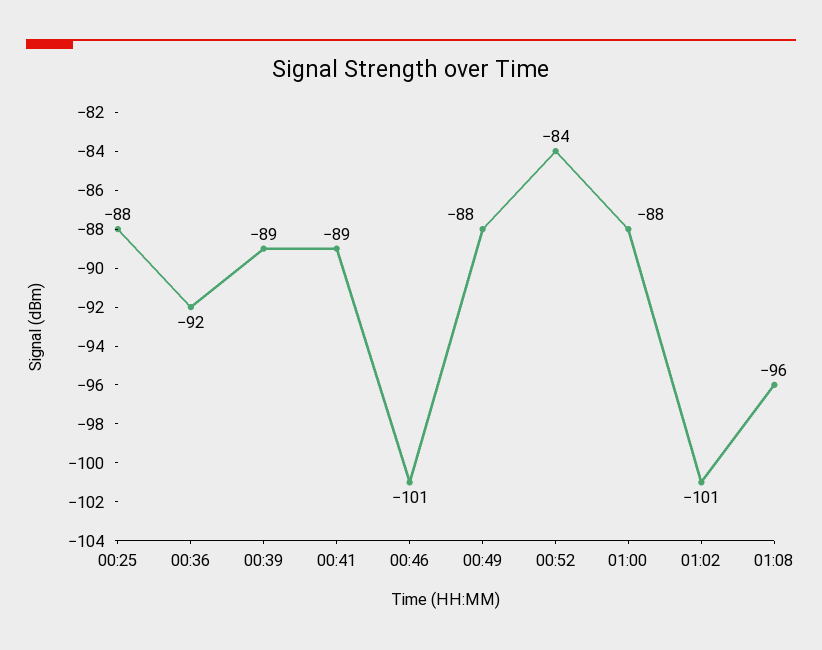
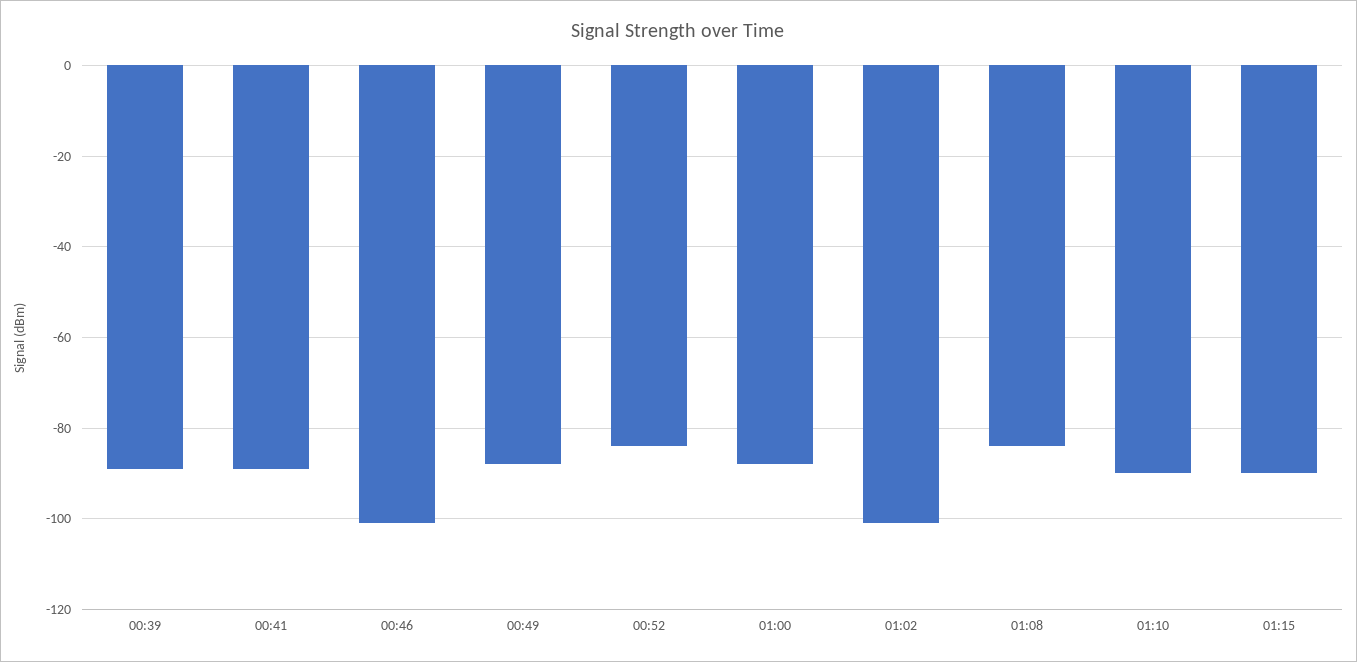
00:25: -88 -> none
00:36: -92 -> none
01:08: -96 -> -85
01:10: none -> -90
01:15: none -> -90

